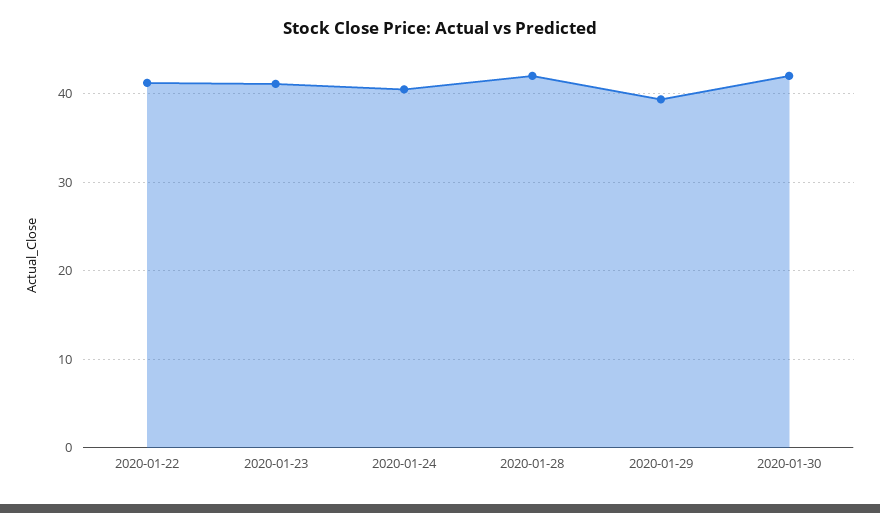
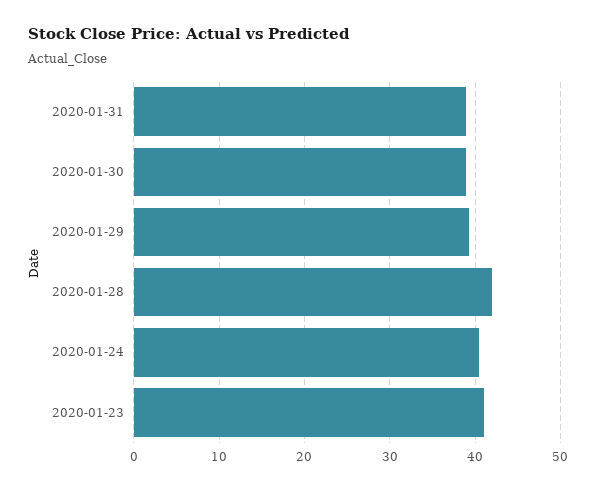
2020-01-22: 41 -> none
2020-01-30: 42 -> 39
2020-01-31: none -> 39

